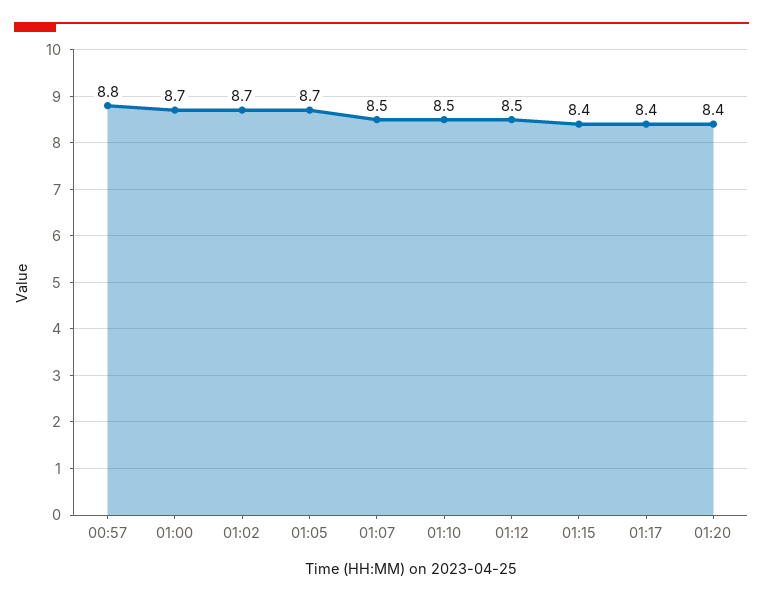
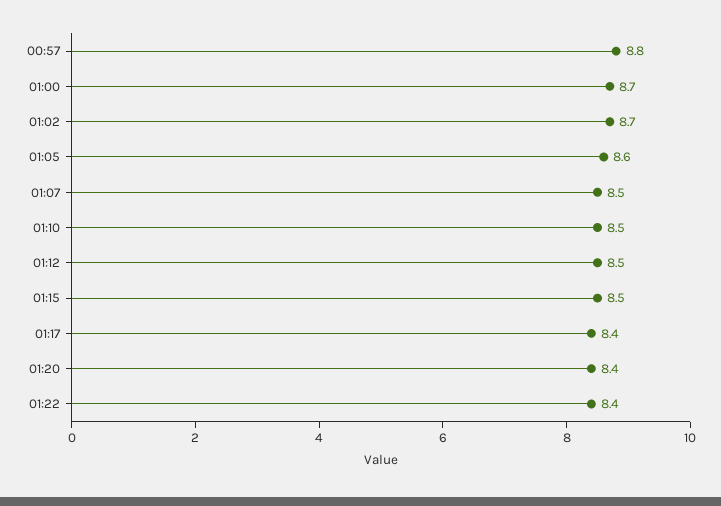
01:05: 8.7 -> 8.6
01:15: 8.4 -> 8.5
01:22: none -> 8.4

